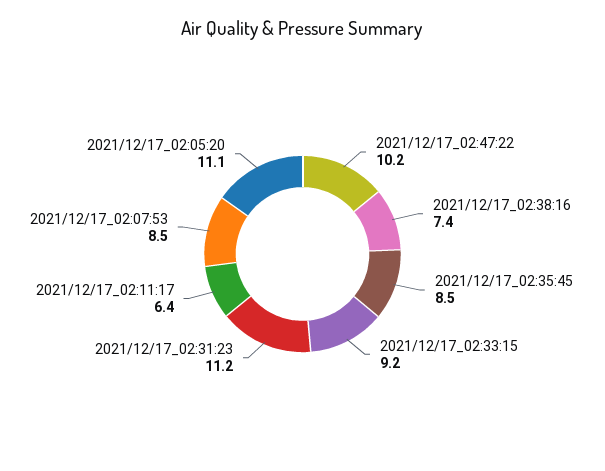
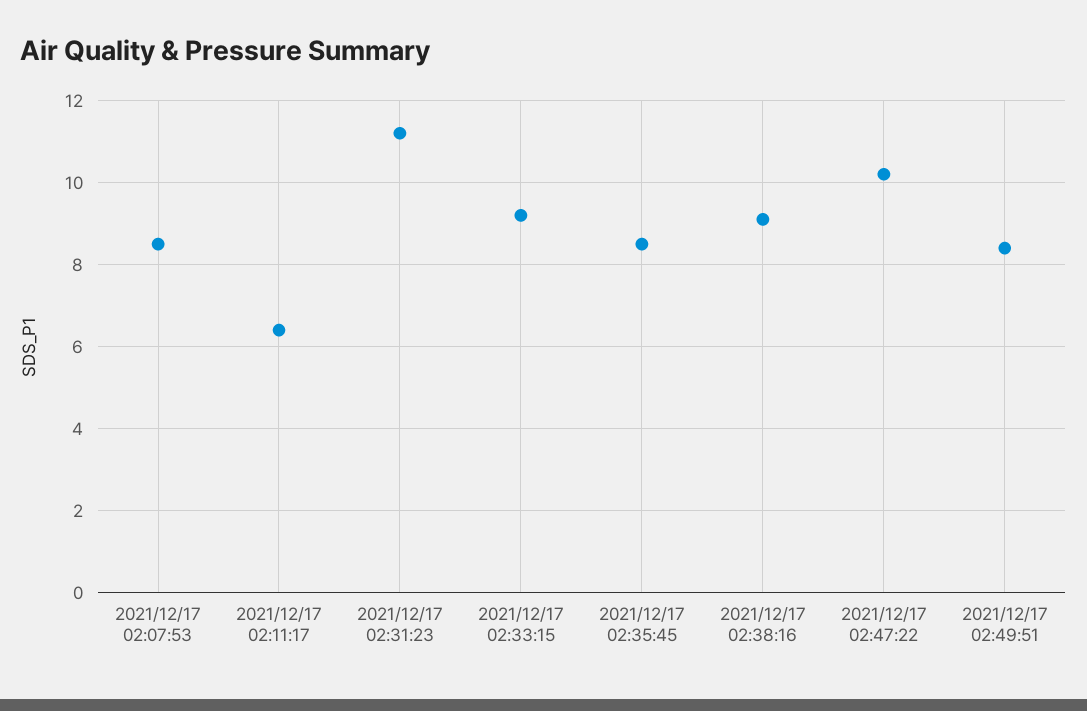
2021/12/17_02:38:16: 7.4 -> 9
2021/12/17_02:05:20: 11.1 -> none
2021/12/17 02:49:51: none -> 8.5

